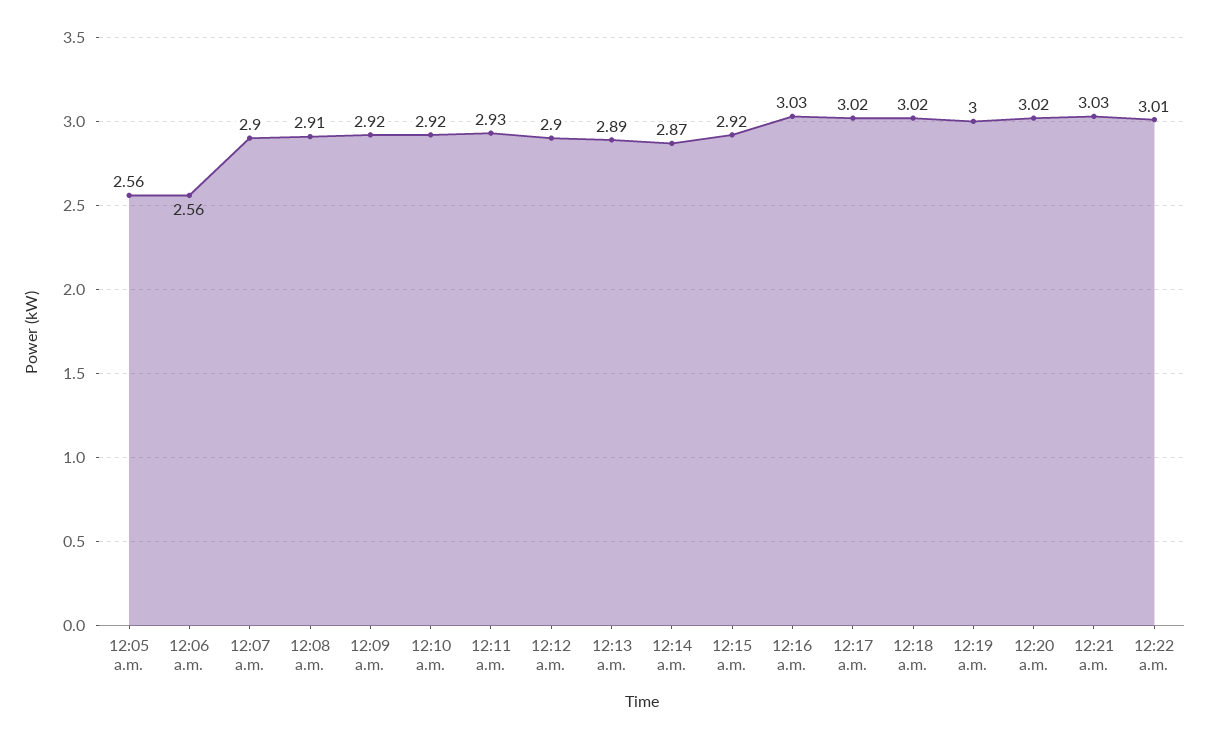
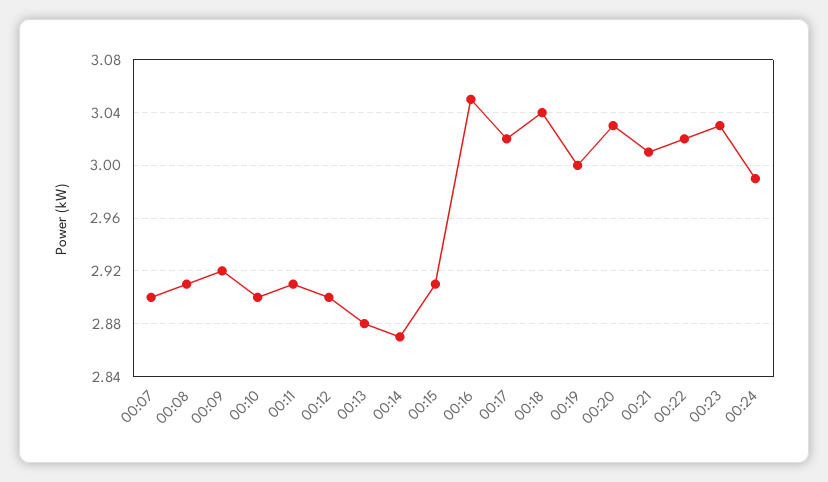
12:05 a.m.: 2.56 -> none
12:06 a.m.: 2.56 -> none
12:10 a.m.: 2.92 -> 2.9
12:11 a.m.: 2.93 -> 2.91
12:13 a.m.: 2.89 -> 2.88
12:15 a.m.: 2.92 -> 2.91
12:16 a.m.: 3.03 -> 3.05
12:18 a.m.: 3.02 -> 3.04
12:20 a.m.: 3.02 -> 3.03
12:21 a.m.: 3.03 -> 3.01
12:22 a.m.: 3.01 -> 3.02
00:23: none -> 3.03
00:24: none -> 2.99

